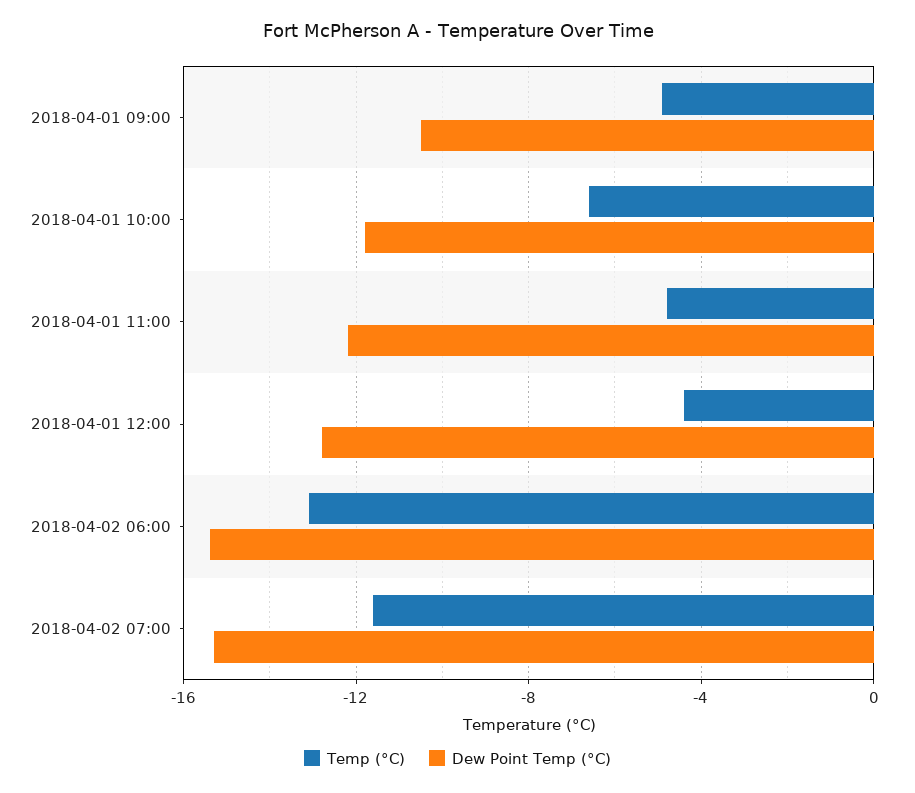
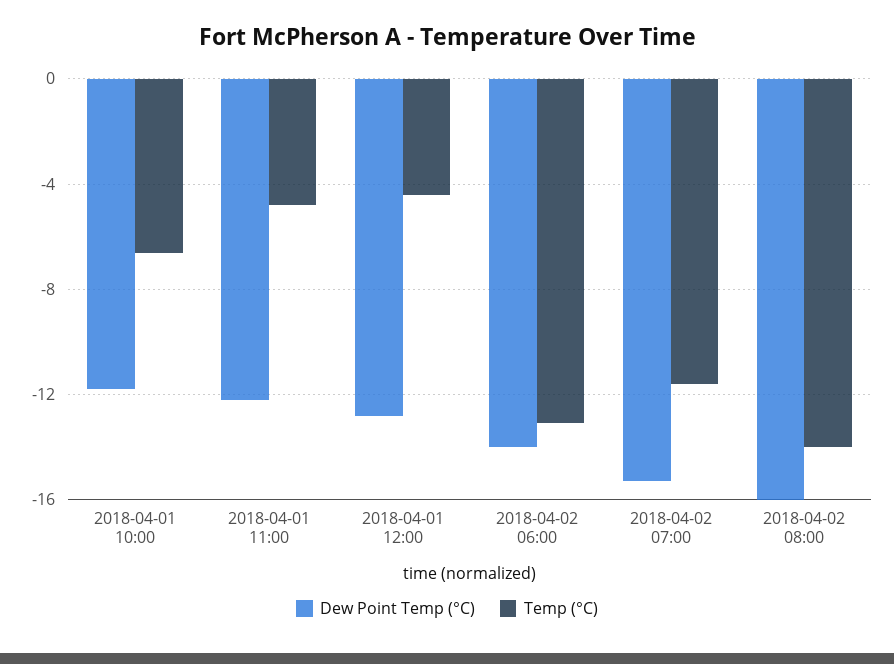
Temp (°C), 2018-04-01 09:00: -5 -> none
Dew Point Temp (°C), 2018-04-01 09:00: -10.5 -> none
Dew Point Temp (°C), 2018-04-02 06:00: -15.5 -> -14
Dew Point Temp (°C), 2018-04-02 08:00: none -> -16
Temp (°C), 2018-04-02 08:00: none -> -14

